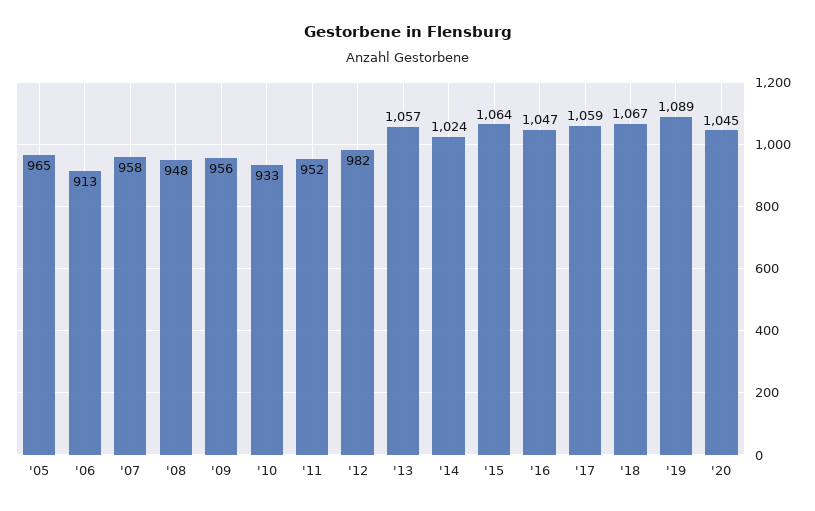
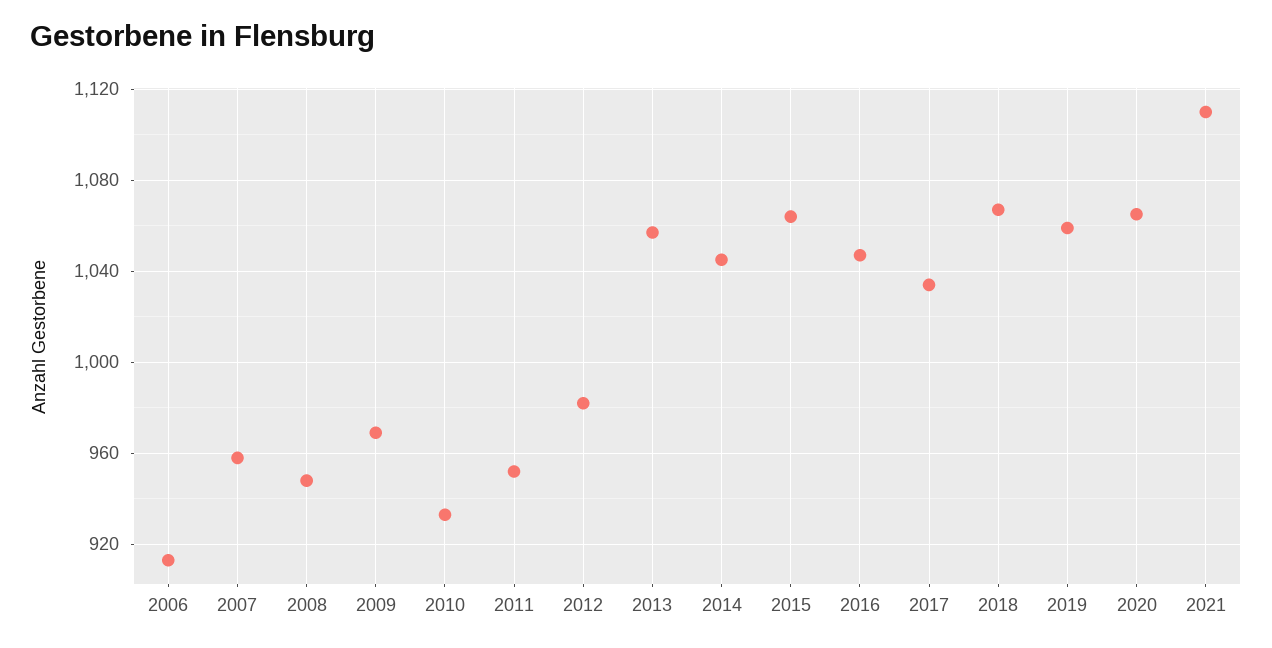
'05: 965 -> none
'09: 956 -> 970
'14: 1024 -> 1045
'17: 1059 -> 1035
'19: 1089 -> 1060
'20: 1045 -> 1065
2021: none -> 1110

